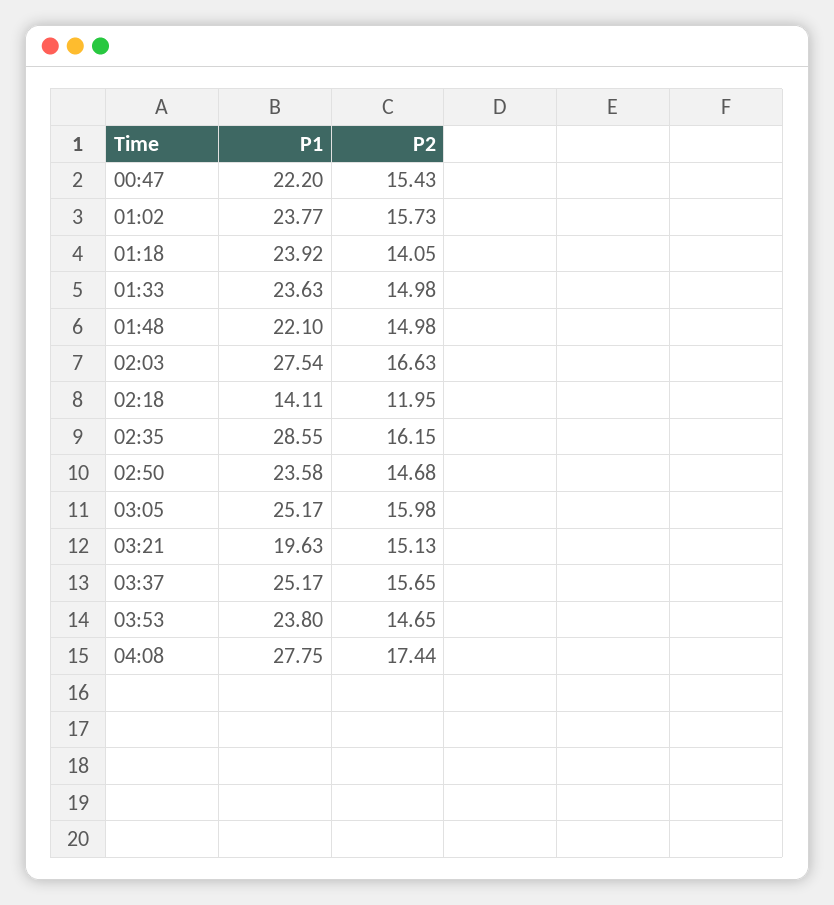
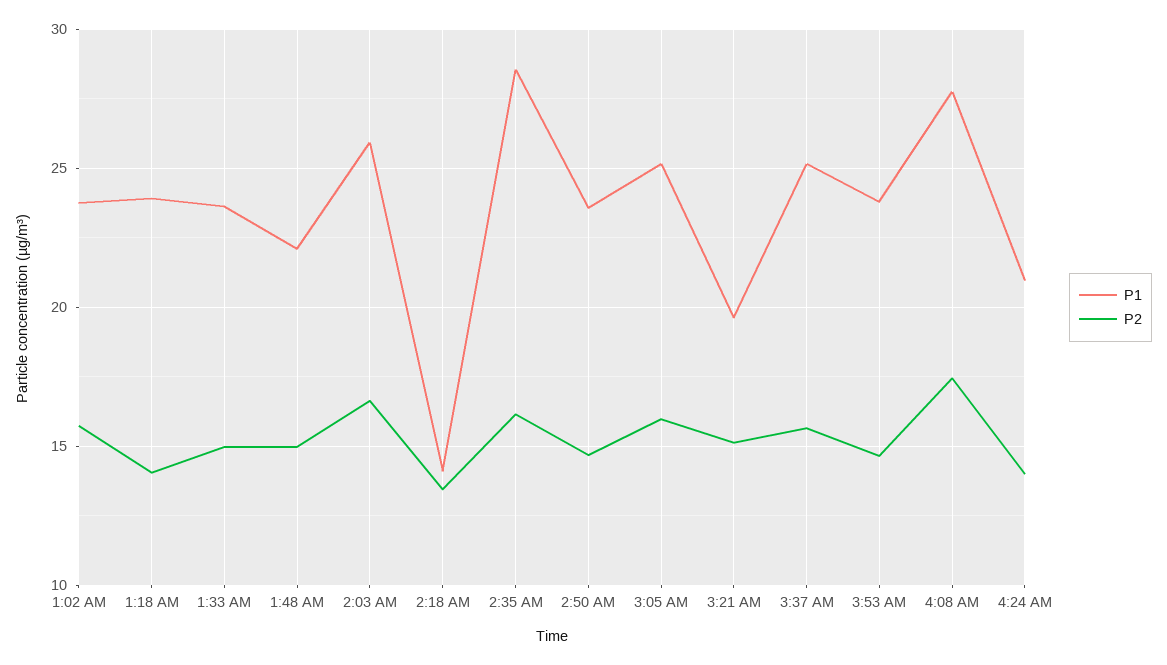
P1, 00:47: 22.2 -> none
P2, 00:47: 15.43 -> none
P1, 02:03: 27.54 -> 26
P2, 02:18: 11.95 -> 13.5
P1, 4:24 AM: none -> 21
P2, 4:24 AM: none -> 14

